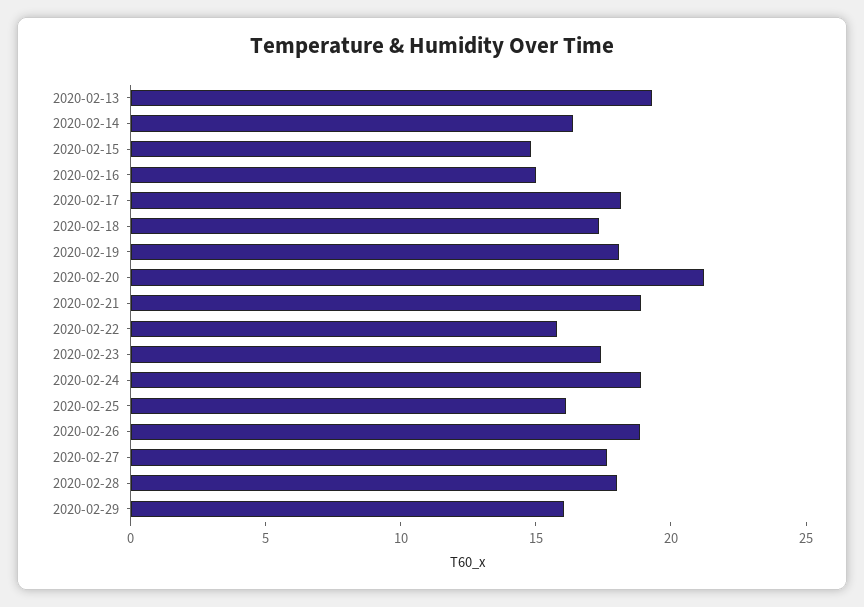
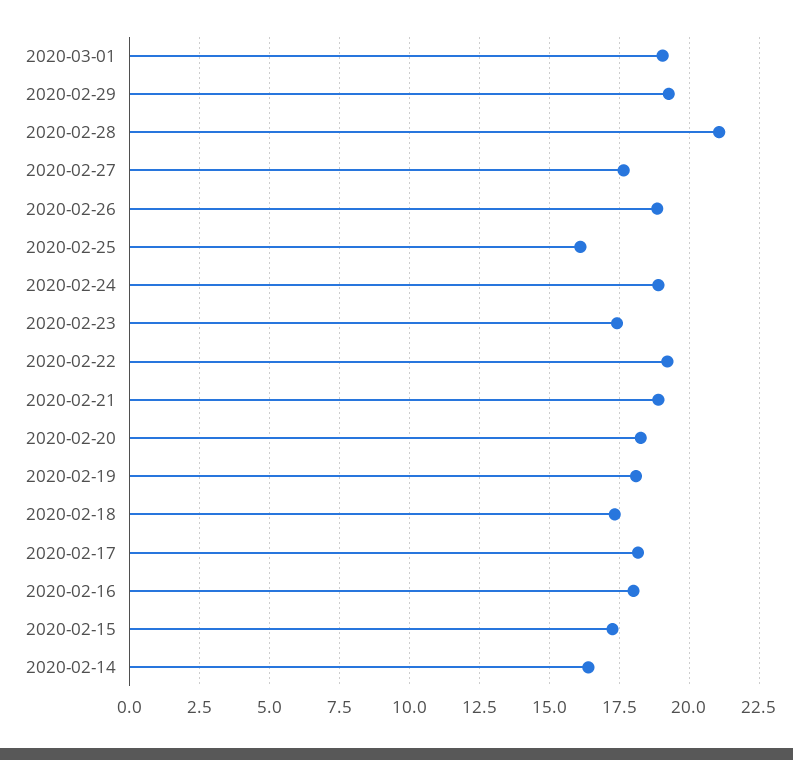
2020-02-13: 19 -> none
2020-02-15: 15 -> 17.25
2020-02-16: 15 -> 18
2020-02-20: 21 -> 18.25
2020-02-22: 16 -> 19.25
2020-02-28: 18 -> 21
2020-02-29: 16 -> 19.25
2020-03-01: none -> 19

